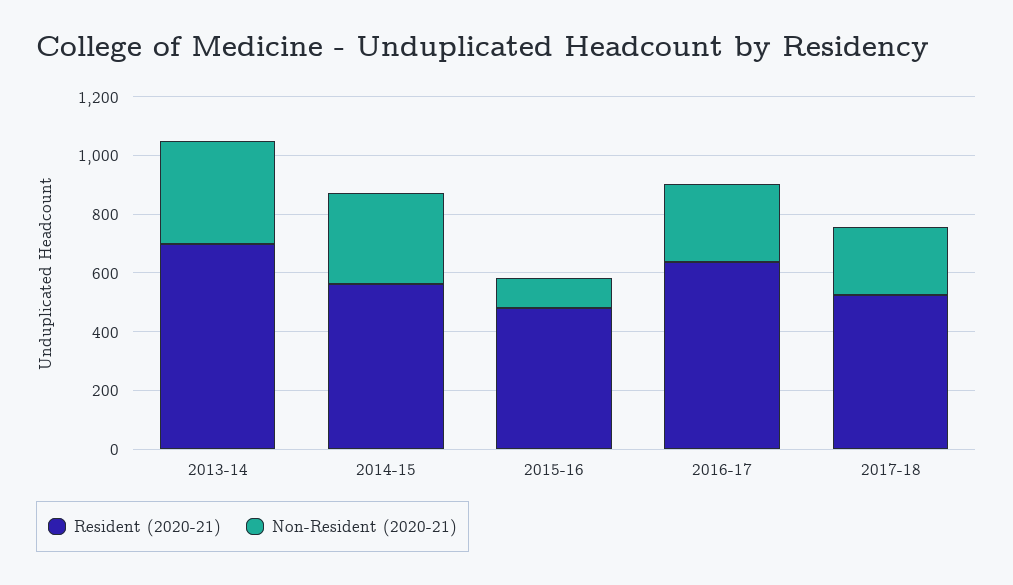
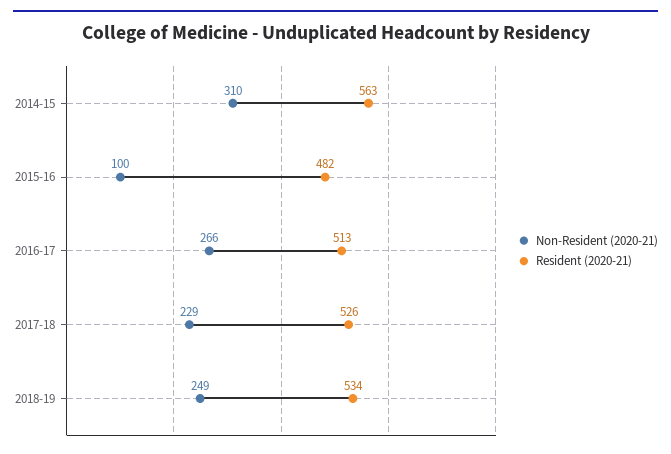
Resident (2020-21), 2013-14: 700 -> none
Non-Resident (2020-21), 2013-14: 350 -> none
Resident (2020-21), 2016-17: 650 -> 513
Non-Resident (2020-21), 2018-19: none -> 249
Resident (2020-21), 2018-19: none -> 534

